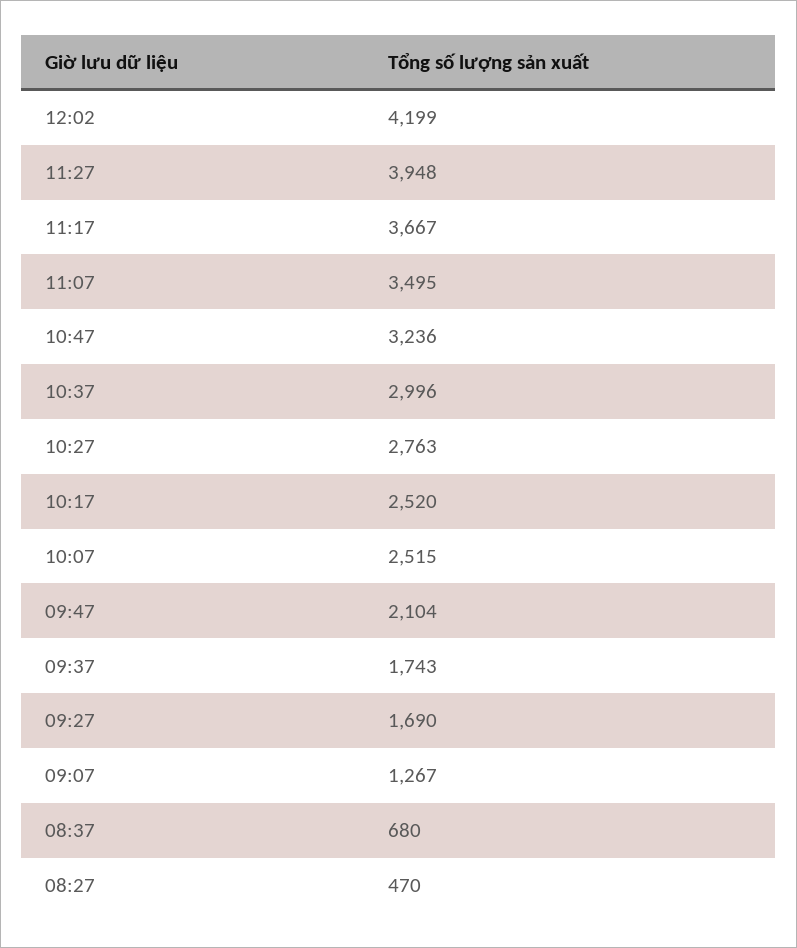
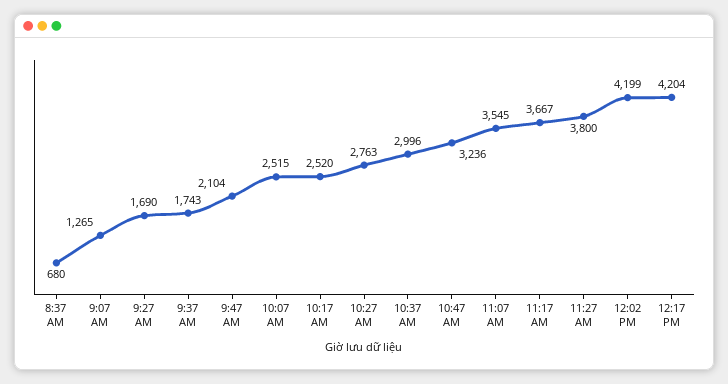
11:27: 3948 -> 3800
11:07: 3495 -> 3545
09:07: 1267 -> 1265
08:27: 470 -> none
12:17 PM: none -> 4204

